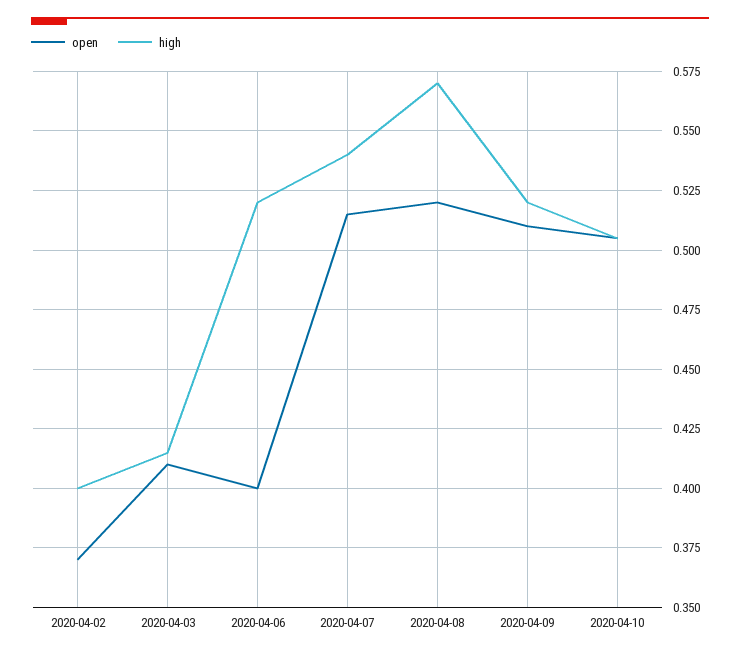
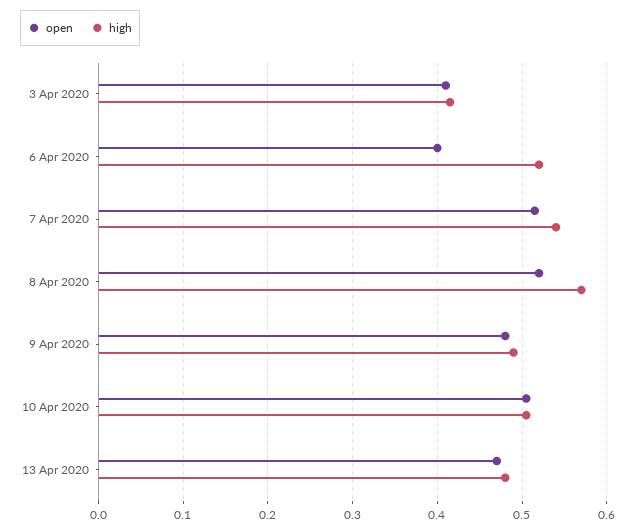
open, 2020-04-02: 0.37 -> none
high, 2020-04-02: 0.4 -> none
open, 2020-04-09: 0.51 -> 0.48
high, 2020-04-09: 0.52 -> 0.49
open, 13 Apr 2020: none -> 0.47
high, 13 Apr 2020: none -> 0.48

